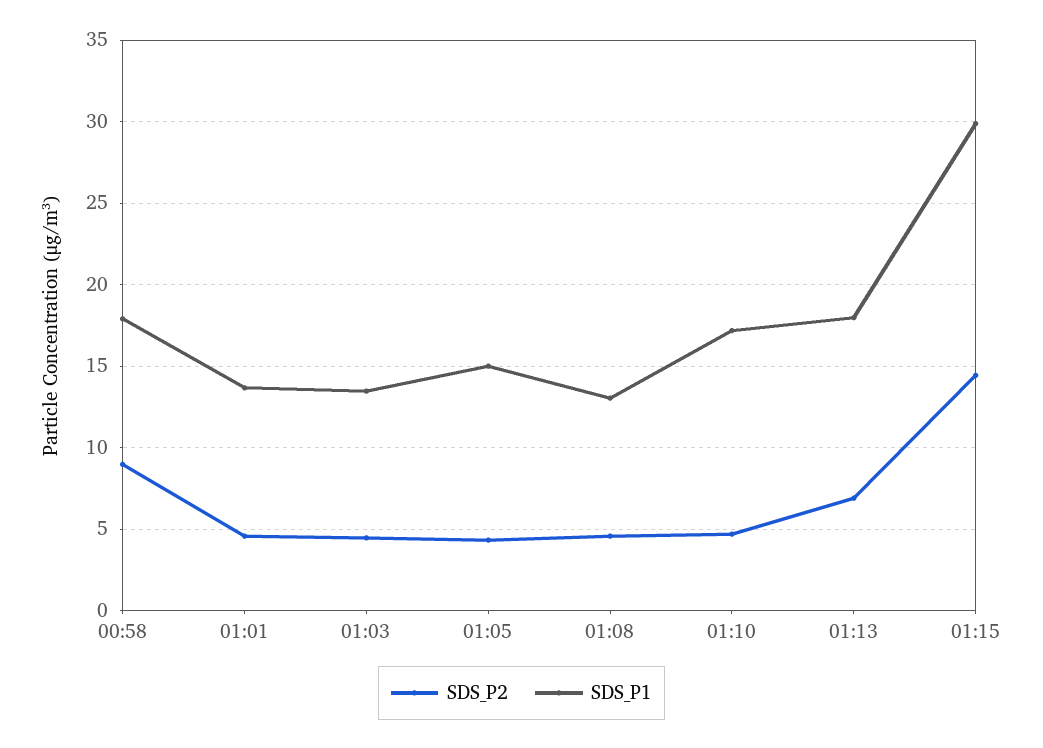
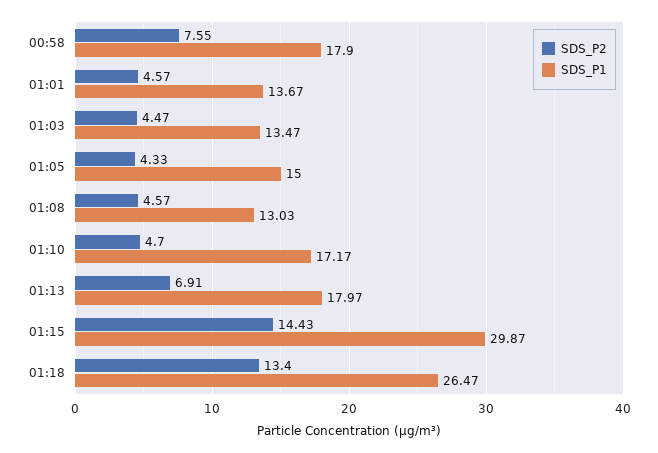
SDS_P2, 00:58: 9 -> 7.55
SDS_P2, 01:18: none -> 13.4
SDS_P1, 01:18: none -> 26.47

